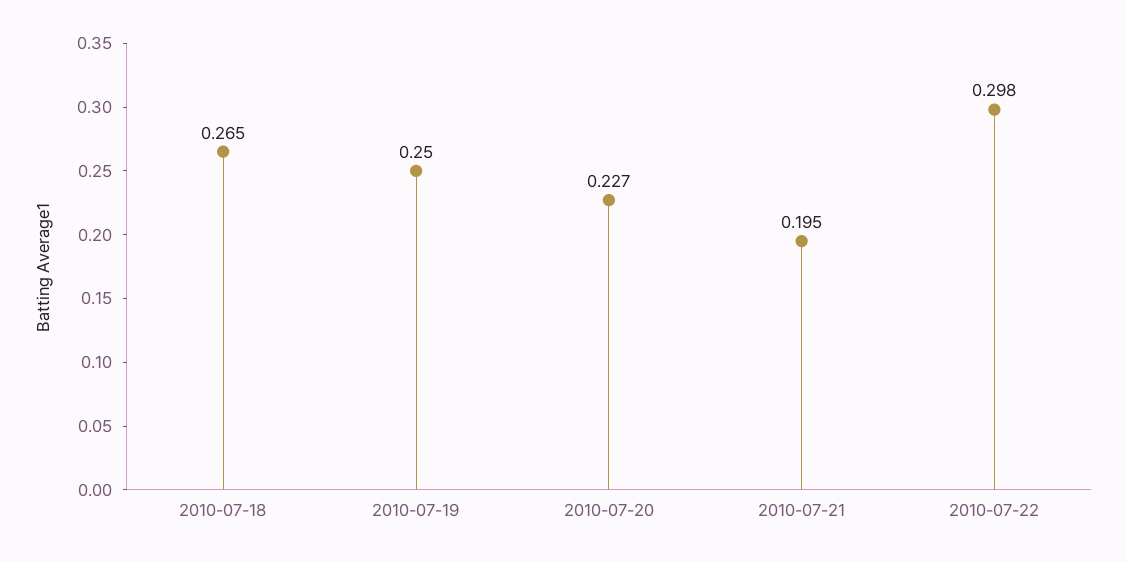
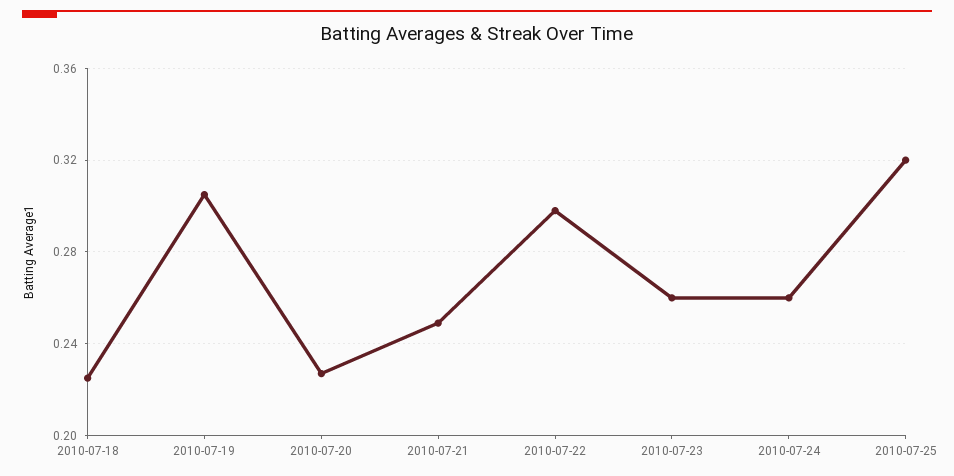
2010-07-18: 0.265 -> 0.225
2010-07-19: 0.25 -> 0.305
2010-07-21: 0.195 -> 0.25
2010-07-23: none -> 0.26
2010-07-24: none -> 0.26
2010-07-25: none -> 0.32

